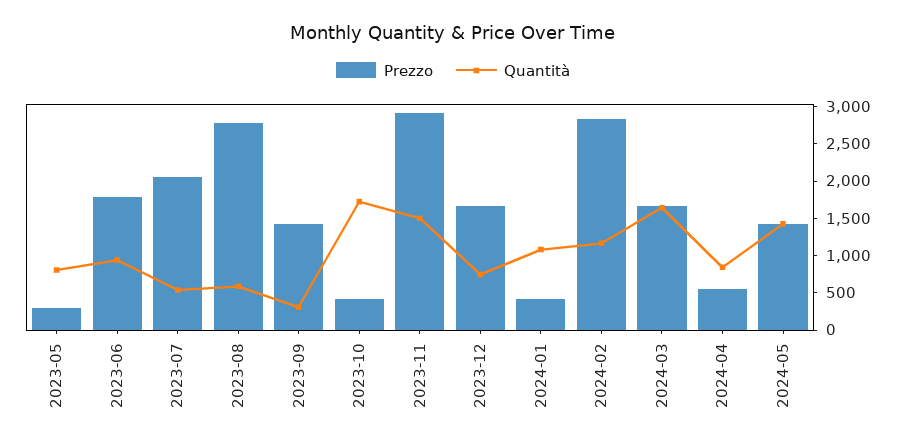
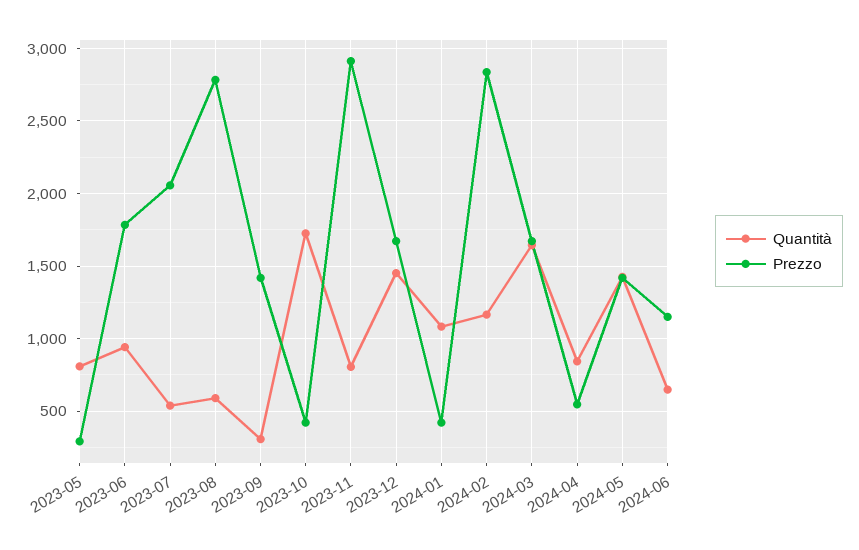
Quantità, 2023-11: 1500 -> 800
Quantità, 2023-12: 750 -> 1450
Quantità, 2024-06: none -> 650
Prezzo, 2024-06: none -> 1150

